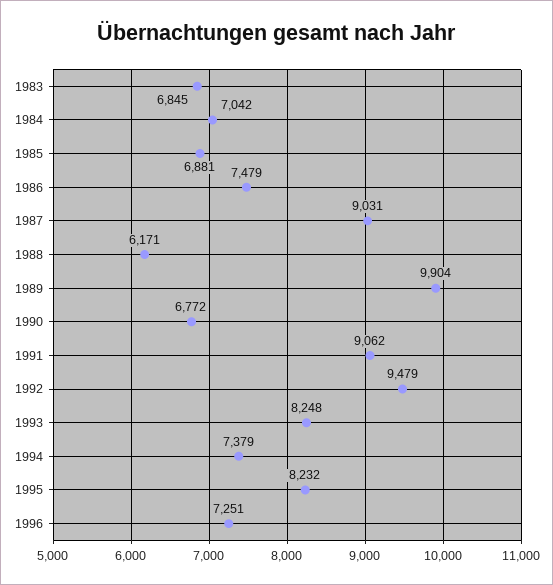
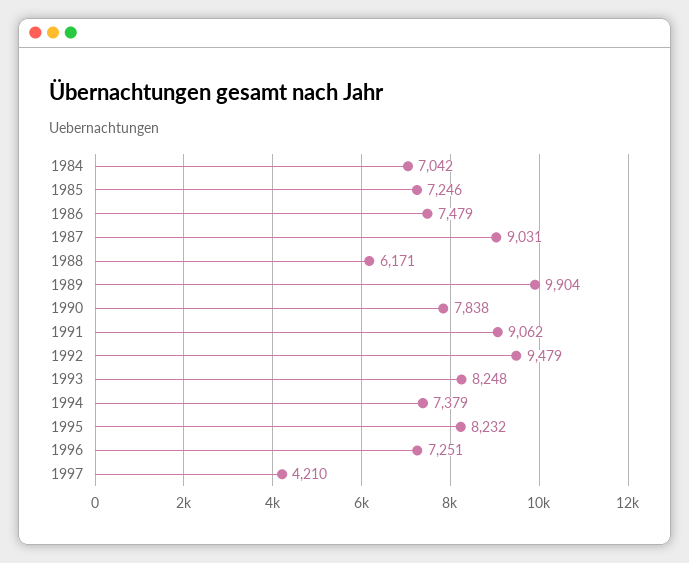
1983: 6845 -> none
1985: 6881 -> 7246
1990: 6772 -> 7838
1997: none -> 4210

